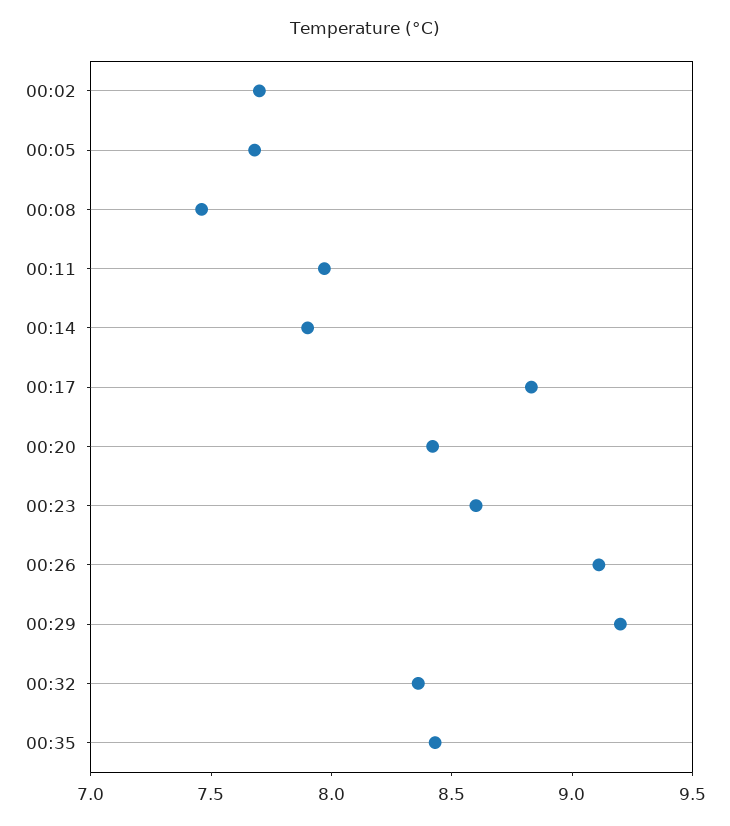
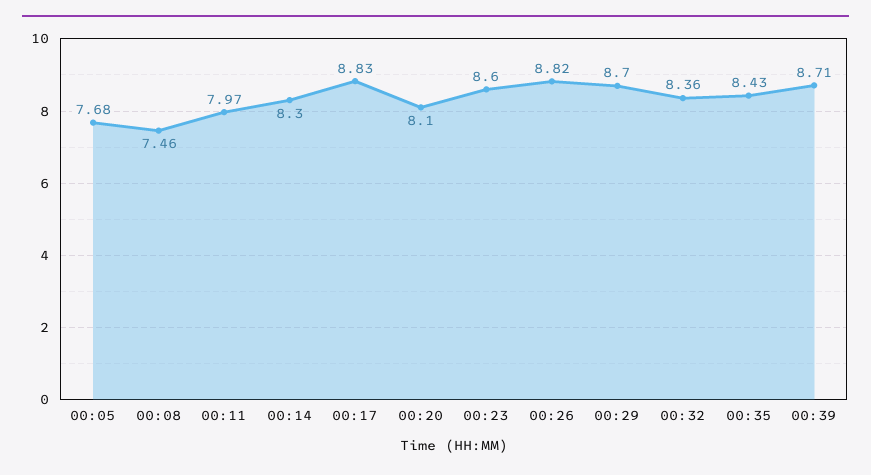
00:02: 7.7 -> none
00:14: 7.9 -> 8.3
00:20: 8.4 -> 8.1
00:26: 9.1 -> 8.82
00:29: 9.2 -> 8.7
00:39: none -> 8.71

